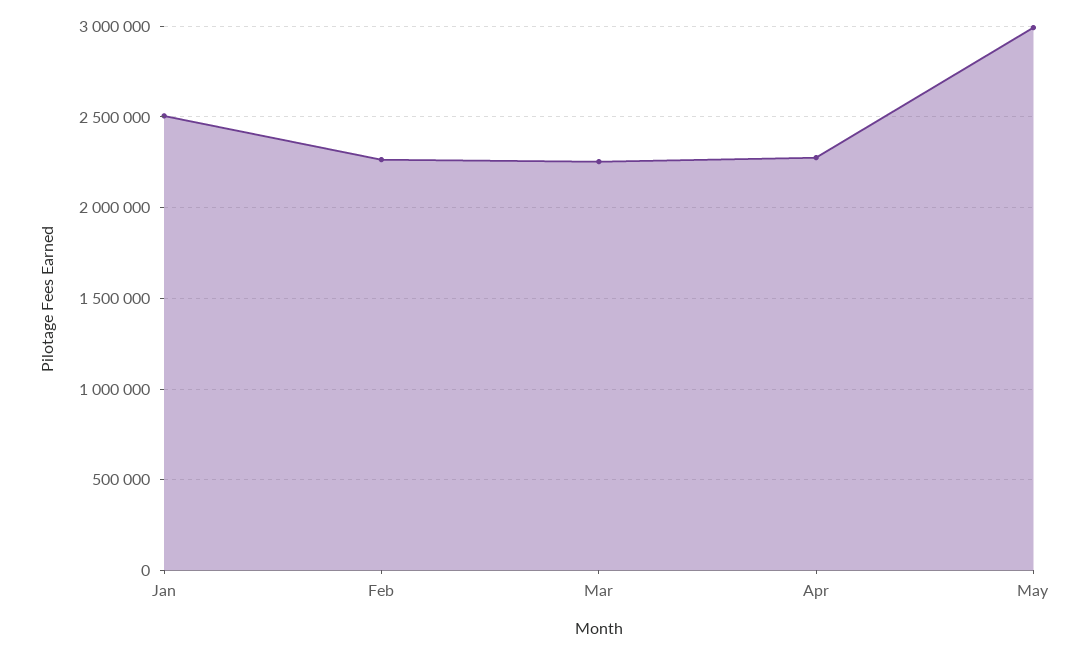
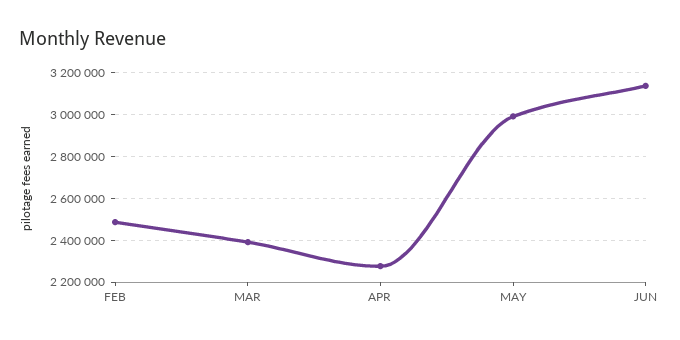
Jan: 2500000 -> none
Feb: 2250000 -> 2500000
Mar: 2250000 -> 2400000
JUN: none -> 3150000

